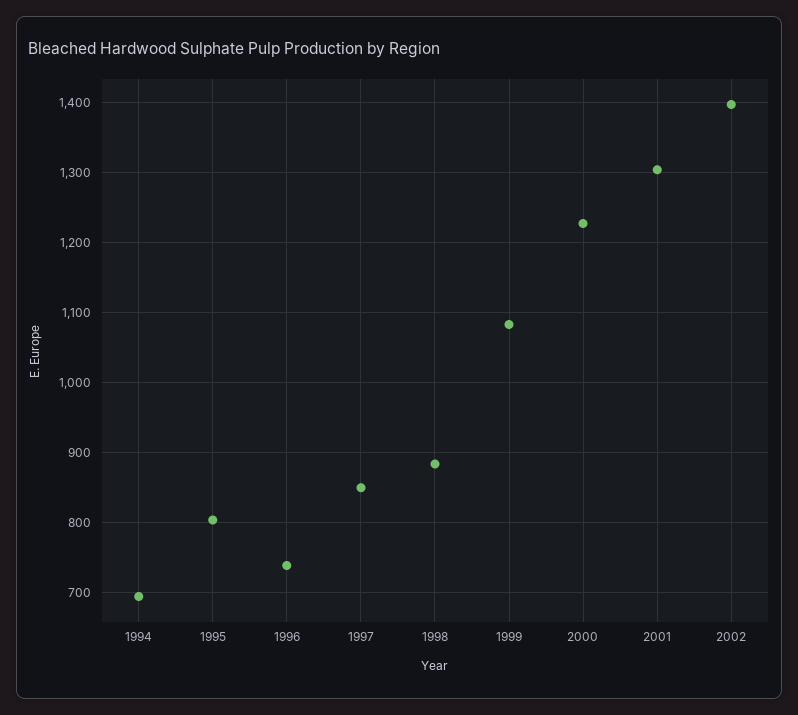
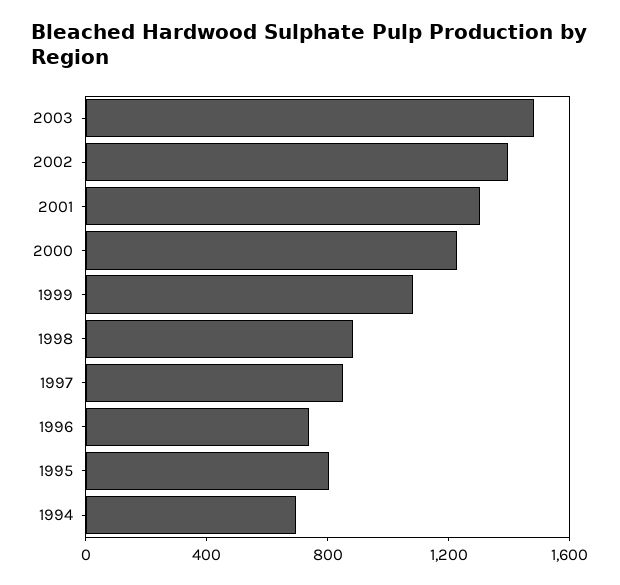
2003: none -> 1500

